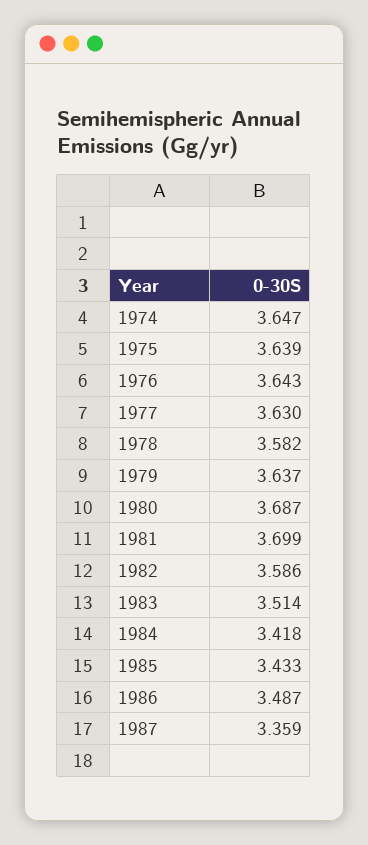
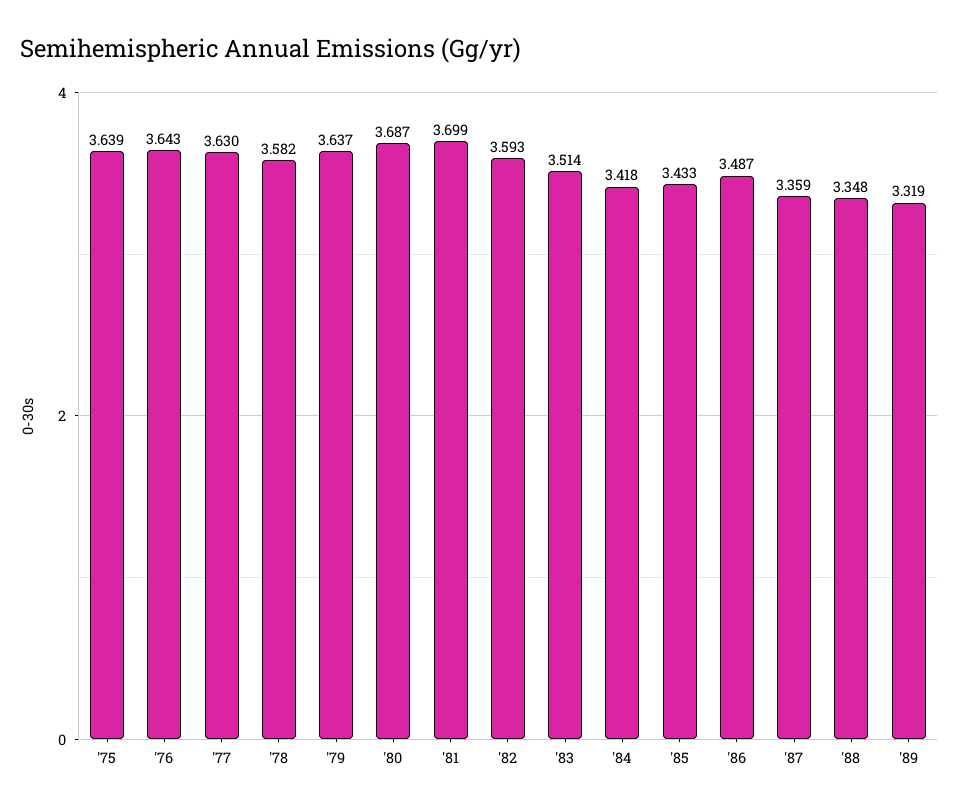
1974: 3.647 -> none
1982: 3.586 -> 3.593
'88: none -> 3.348
'89: none -> 3.319

